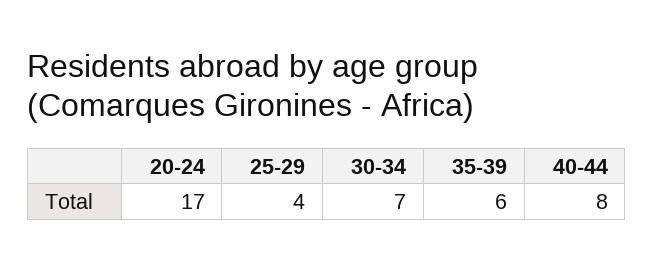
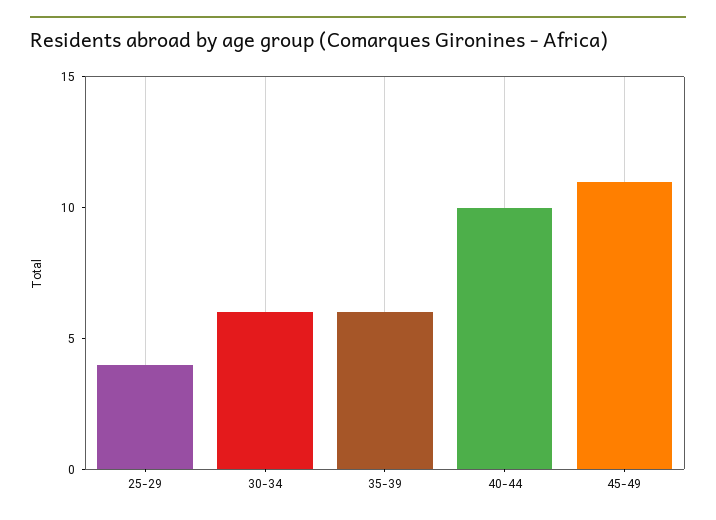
20-24: 17 -> none
30-34: 7 -> 6
40-44: 8 -> 10
45-49: none -> 11

